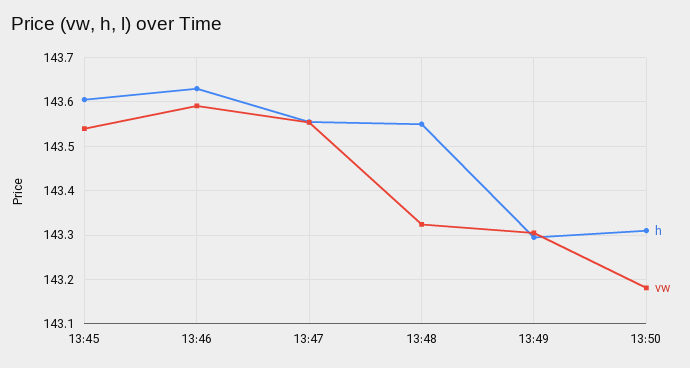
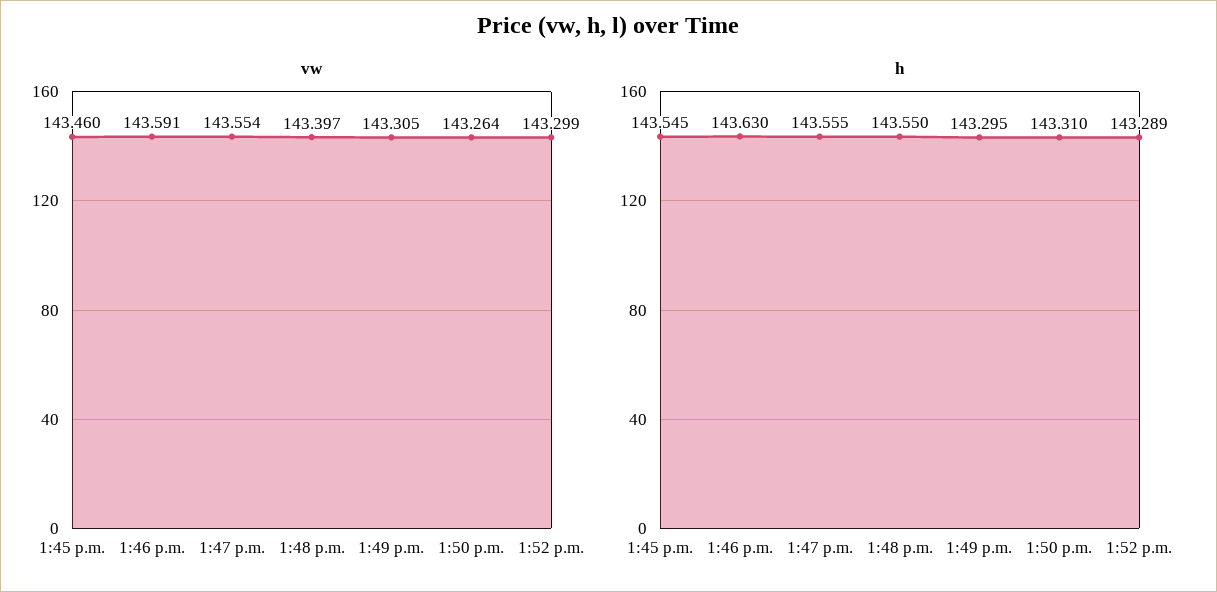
h, 13:45: 143.6 -> 143.545
vw, 13:45: 143.54 -> 143.46
vw, 13:48: 143.32 -> 143.397
vw, 13:50: 143.18 -> 143.264
vw, 1:52 p.m.: none -> 143.299
h, 1:52 p.m.: none -> 143.289

